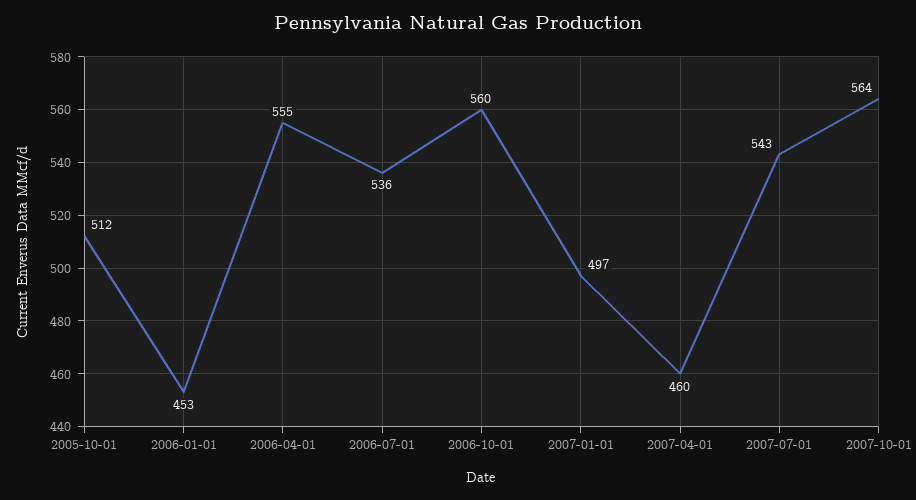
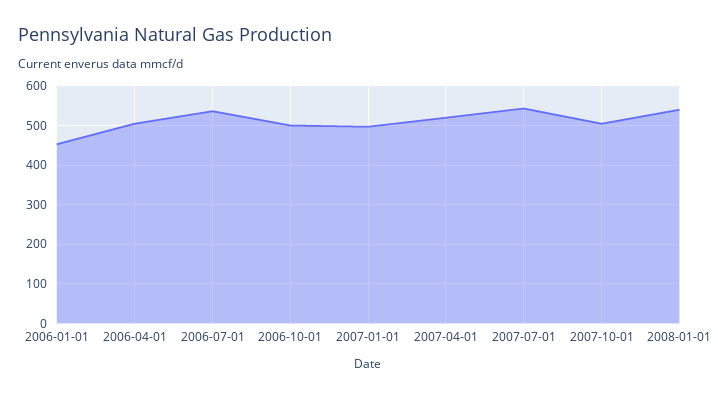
2005-10-01: 512 -> none
2006-04-01: 555 -> 500
2006-10-01: 560 -> 500
2007-04-01: 460 -> 520
2007-10-01: 564 -> 500
2008-01-01: none -> 540

